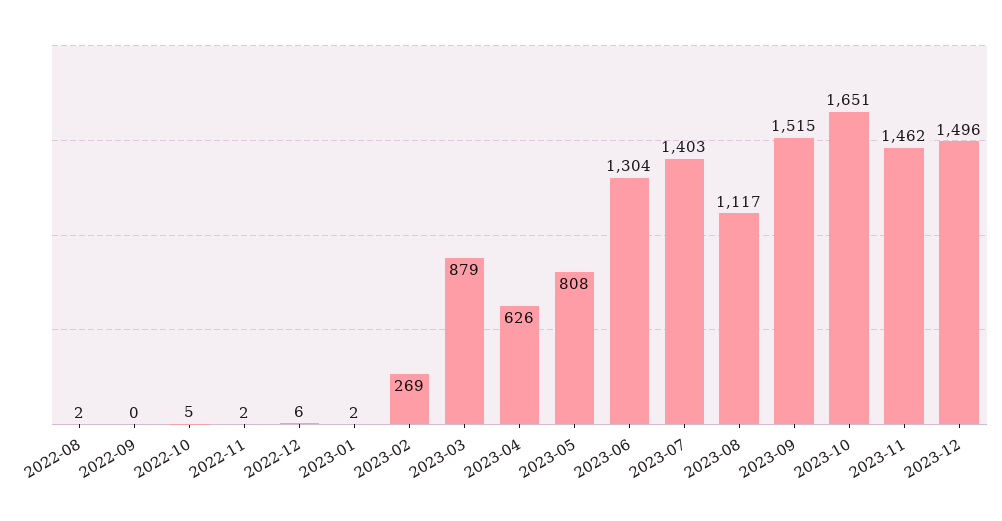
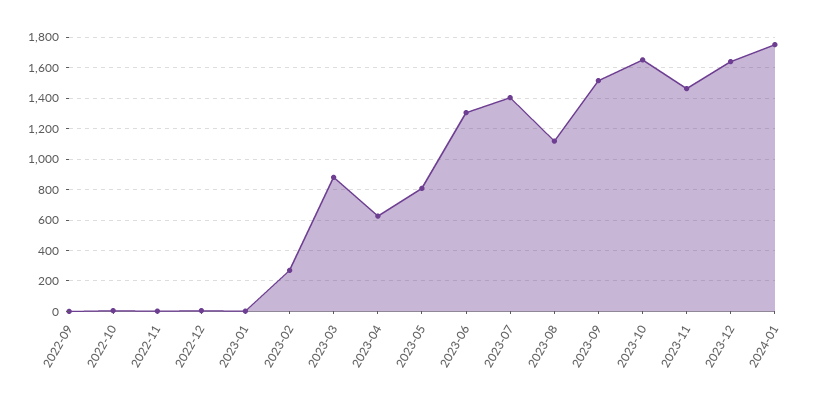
2022-08: 2 -> none
2023-12: 1496 -> 1650
2024-01: none -> 1750

